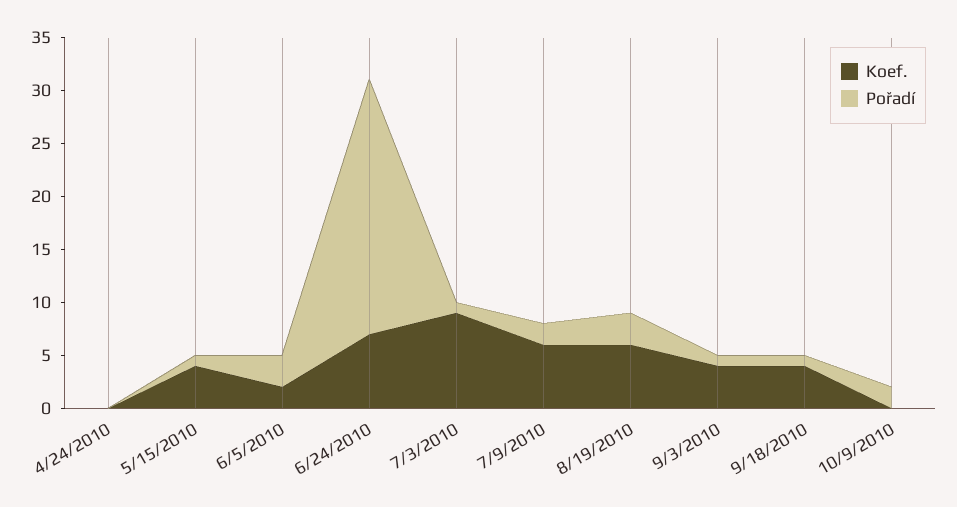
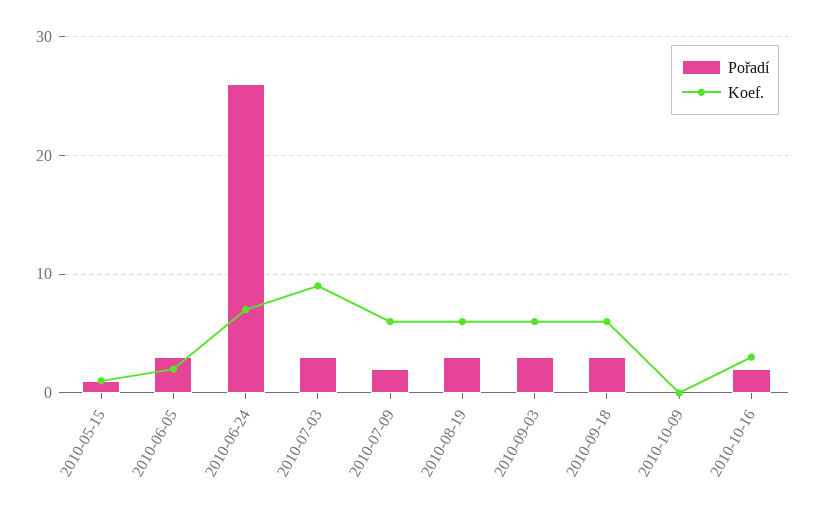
Koef., 4/24/2010: 0 -> none
Pořadí, 4/24/2010: 0 -> none
Koef., 5/15/2010: 4 -> 1
Pořadí, 6/24/2010: 24 -> 26
Pořadí, 7/3/2010: 1 -> 3
Koef., 9/3/2010: 4 -> 6
Pořadí, 9/3/2010: 1 -> 3
Koef., 9/18/2010: 4 -> 6
Pořadí, 9/18/2010: 1 -> 3
Pořadí, 10/9/2010: 2 -> 0
Pořadí, 2010-10-16: none -> 2
Koef., 2010-10-16: none -> 3

